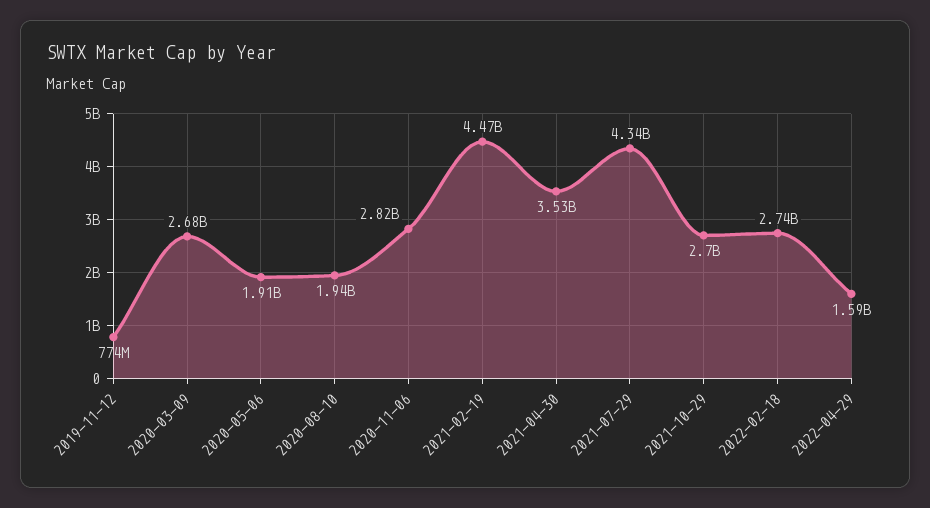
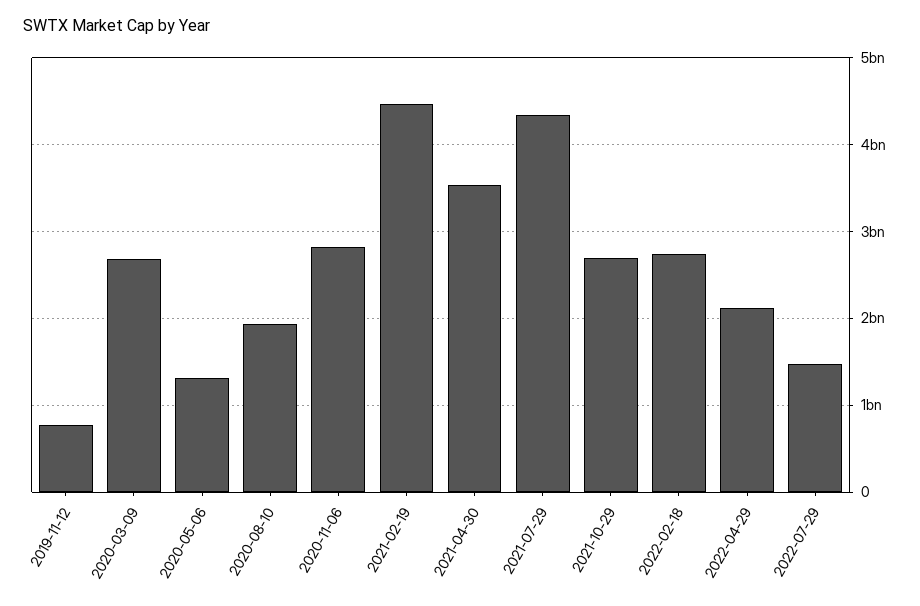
2020-05-06: 1910000000 -> 1300000000
2022-04-29: 1590000000 -> 2100000000
2022-07-29: none -> 1500000000

